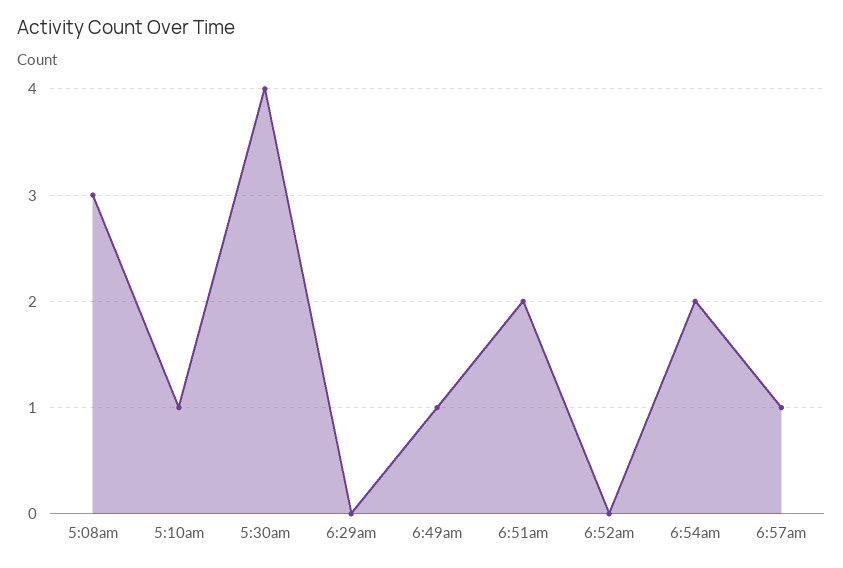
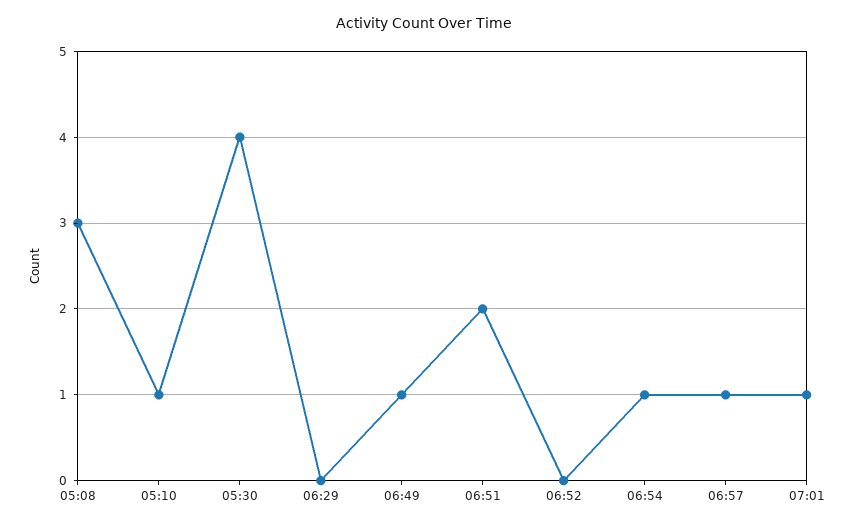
6:54am: 2 -> 1
07:01: none -> 1

